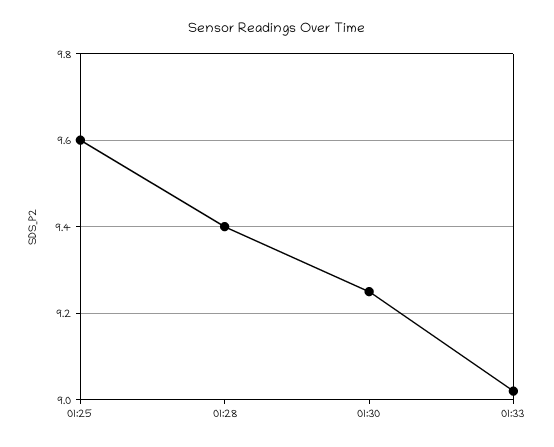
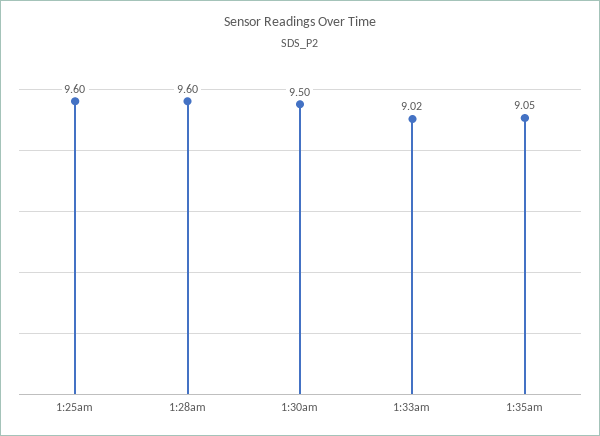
01:28: 9.4 -> 9.6
01:30: 9.25 -> 9.5
1:35am: none -> 9.05

